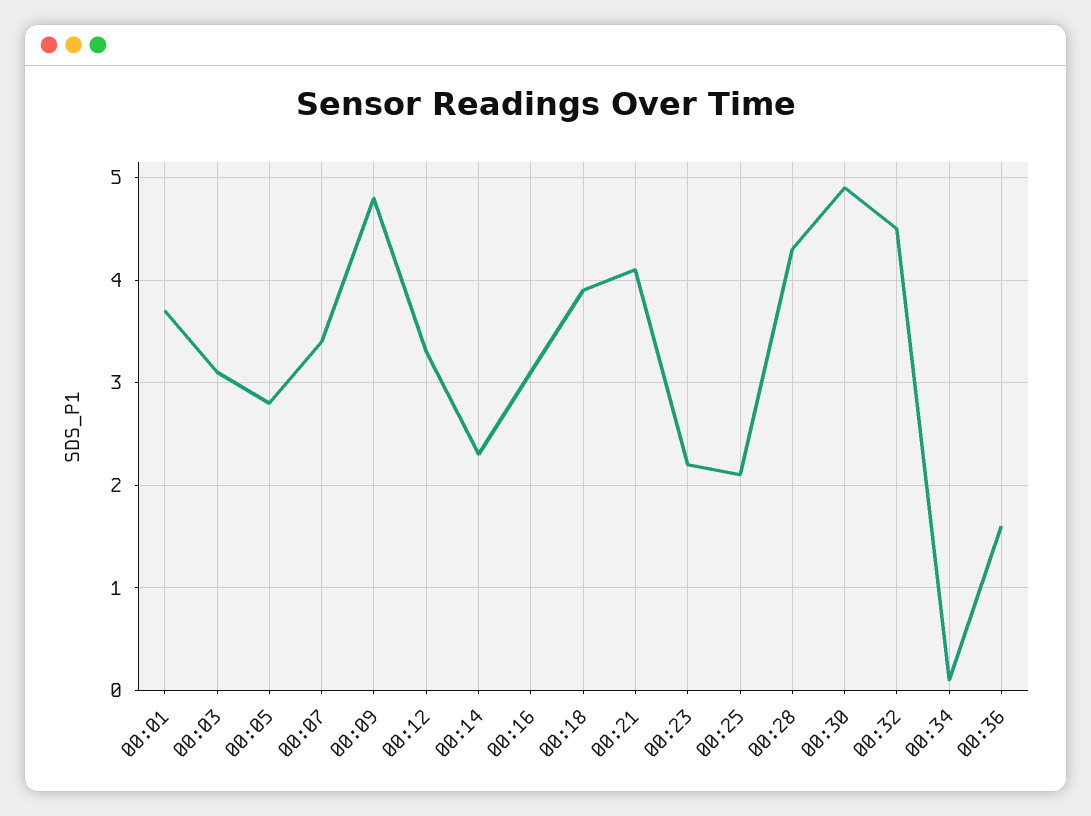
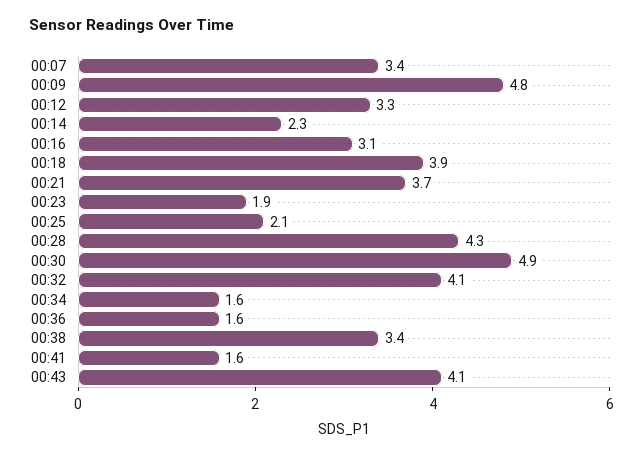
00:01: 3.7 -> none
00:03: 3.1 -> none
00:05: 2.8 -> none
00:21: 4.1 -> 3.7
00:23: 2.2 -> 1.9
00:32: 4.5 -> 4.1
00:34: 0.1 -> 1.6
00:38: none -> 3.4
00:41: none -> 1.6
00:43: none -> 4.1

